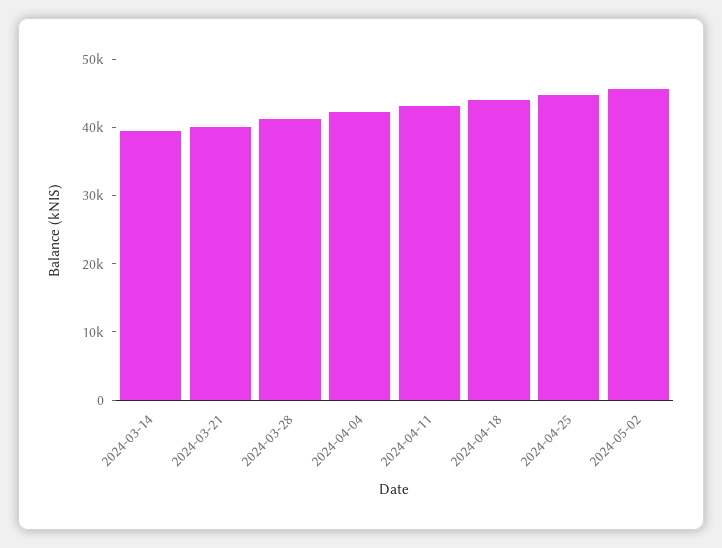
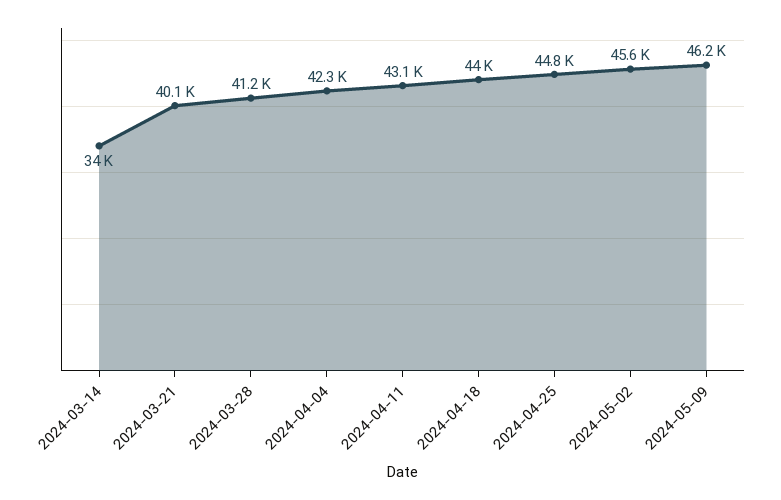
2024-03-14: 40000 -> 34000
2024-05-09: none -> 46200

